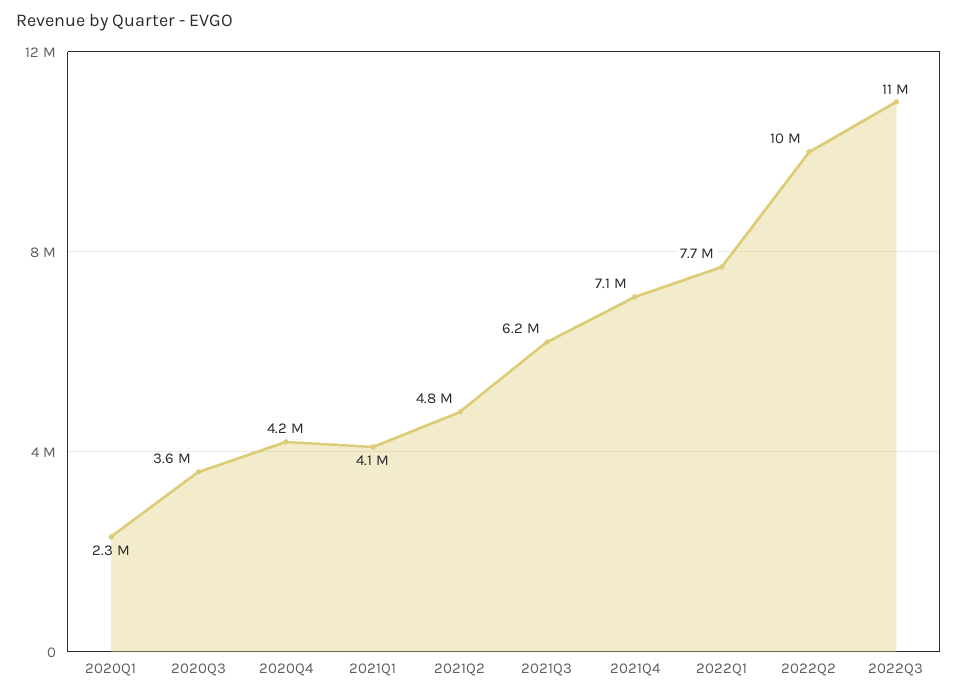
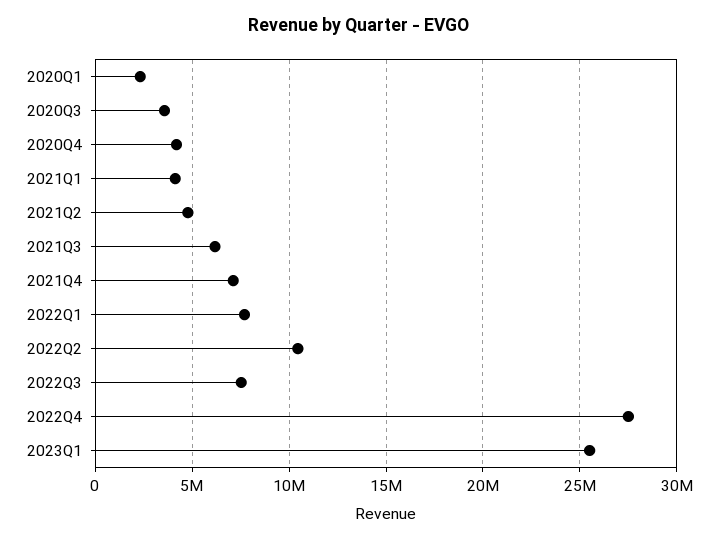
2022Q3: 11000000 -> 7500000
2022Q4: none -> 27500000
2023Q1: none -> 25500000

